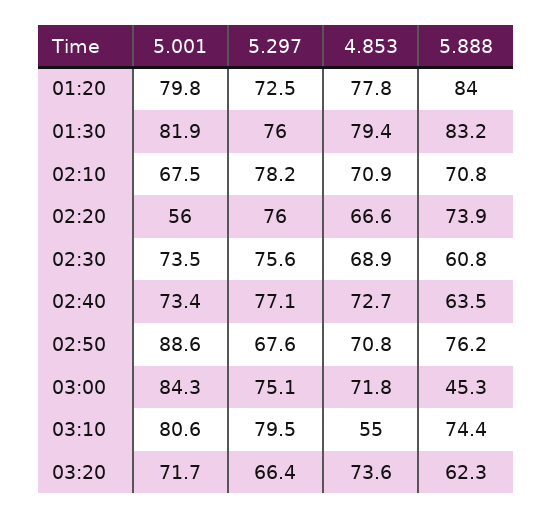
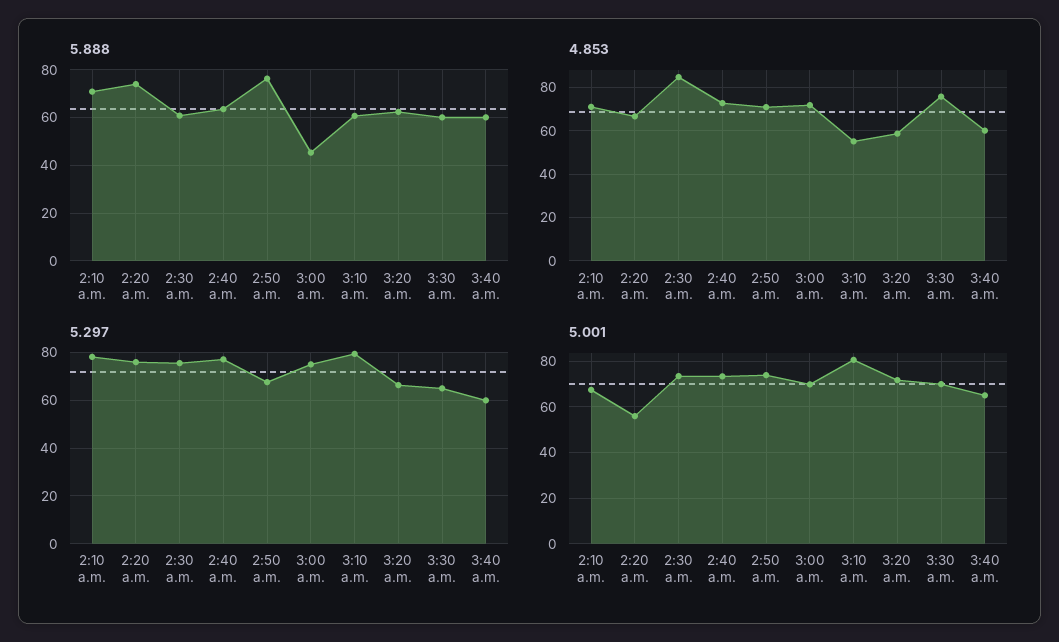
5.001, 01:20: 79.8 -> none
5.297, 01:20: 72.5 -> none
4.853, 01:20: 77.8 -> none
5.888, 01:20: 84 -> none
5.001, 01:30: 81.9 -> none
5.297, 01:30: 76 -> none
4.853, 01:30: 79.4 -> none
5.888, 01:30: 83.2 -> none
4.853, 02:30: 68.9 -> 85
5.001, 02:50: 88.6 -> 75
5.001, 03:00: 84.3 -> 70
5.888, 03:10: 74.4 -> 60
4.853, 03:20: 73.6 -> 60
5.888, 3:30 a.m.: none -> 60
5.888, 3:40 a.m.: none -> 60
4.853, 3:30 a.m.: none -> 75
4.853, 3:40 a.m.: none -> 60
5.297, 3:30 a.m.: none -> 65
5.297, 3:40 a.m.: none -> 60
5.001, 3:30 a.m.: none -> 70
5.001, 3:40 a.m.: none -> 65

